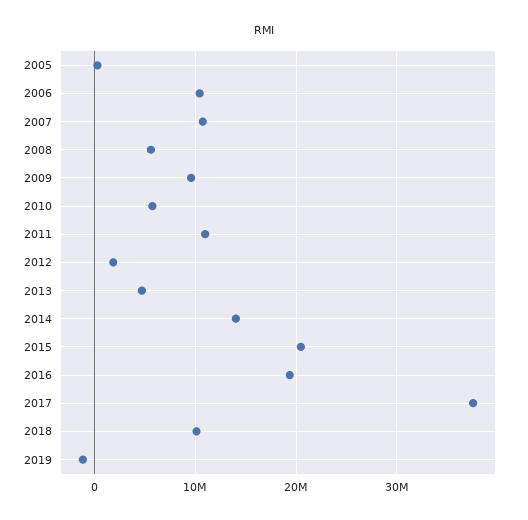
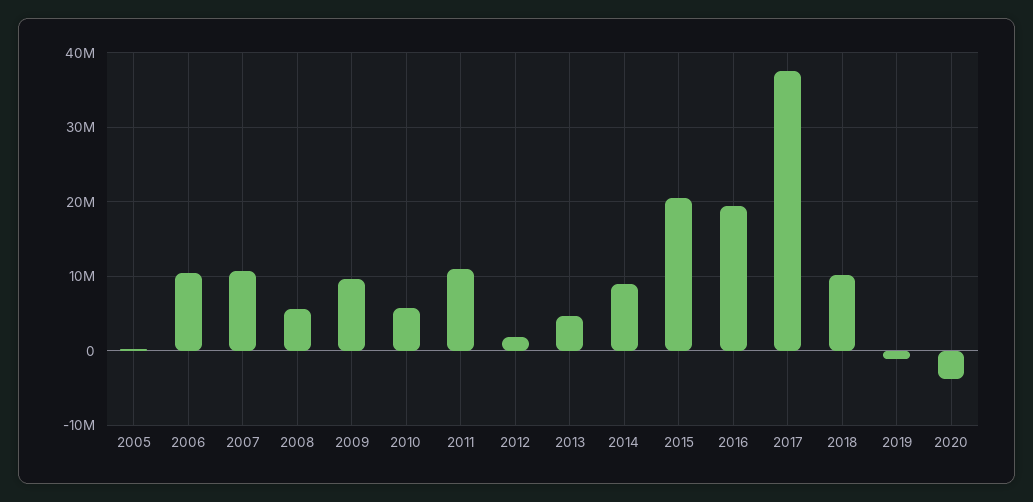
2014: 14000000 -> 9000000
2020: none -> -4000000

